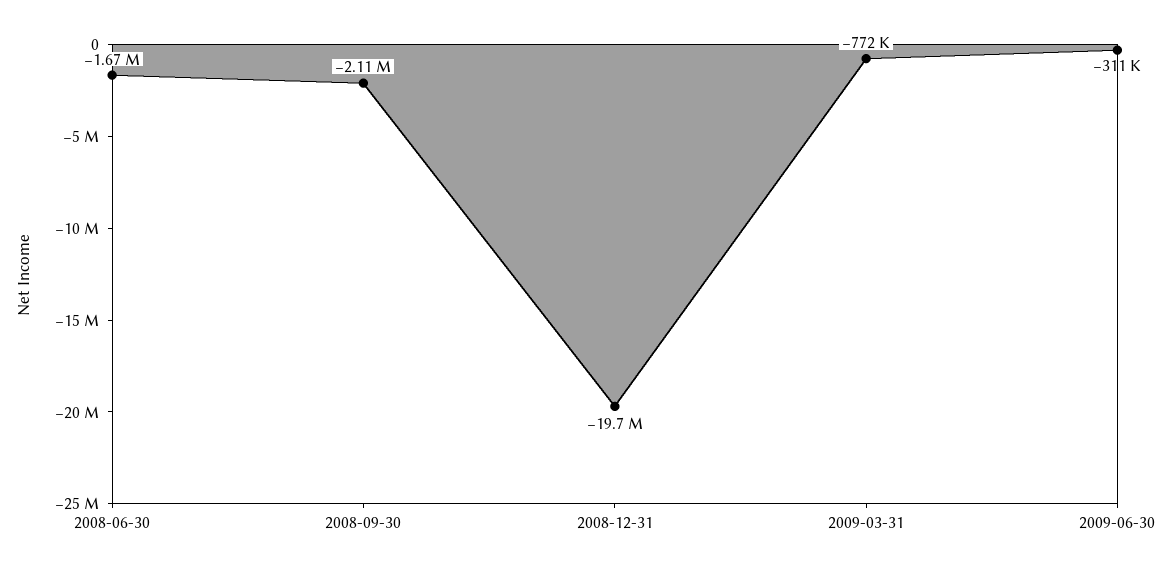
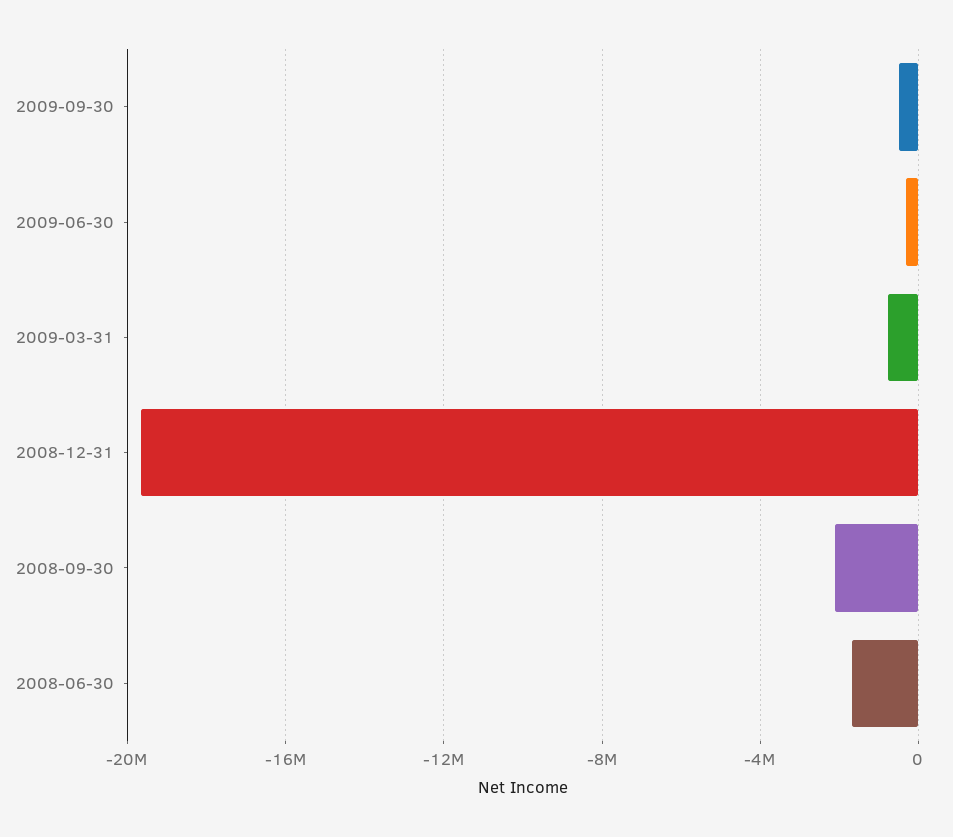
2009-09-30: none -> -500000

